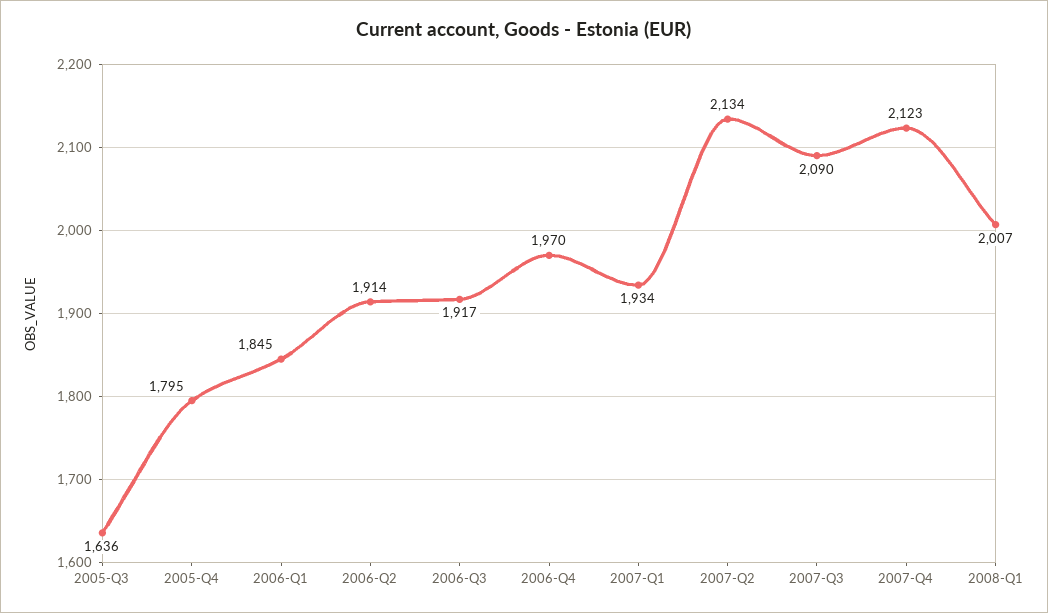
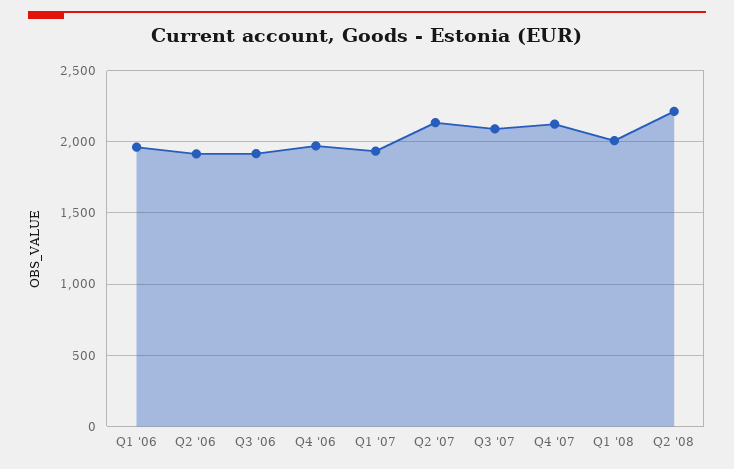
2005-Q3: 1636 -> none
2005-Q4: 1795 -> none
2006-Q1: 1845 -> 1950
Q2 '08: none -> 2200

